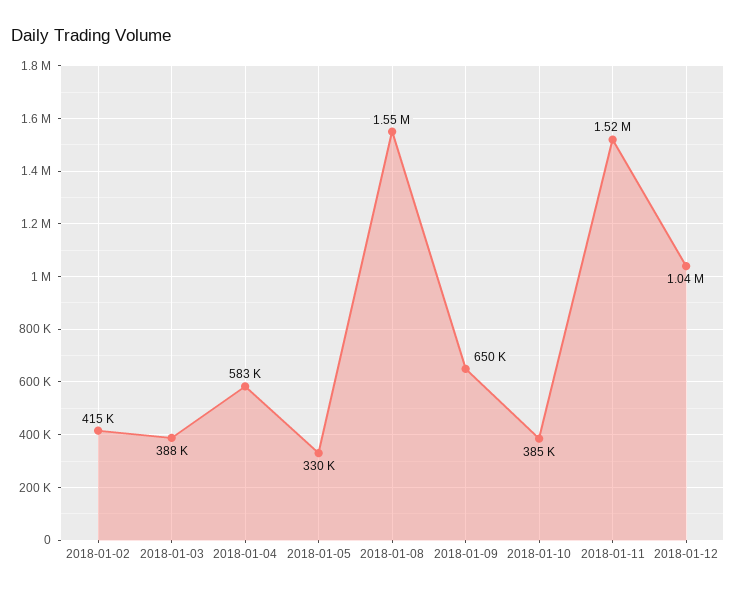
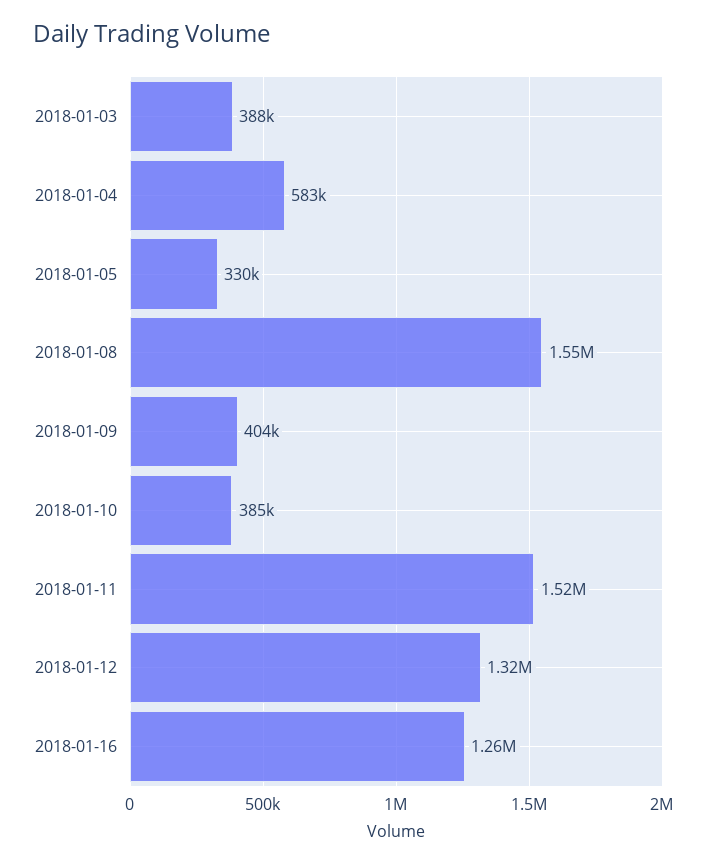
2018-01-02: 415000 -> none
2018-01-09: 650000 -> 404000
2018-01-12: 1040000 -> 1320000
2018-01-16: none -> 1260000

